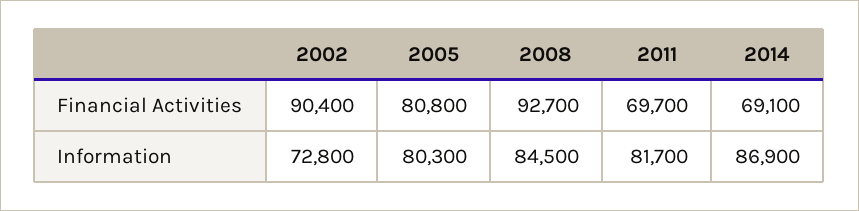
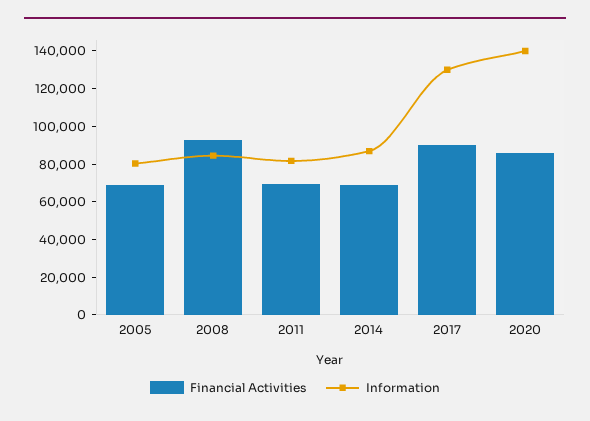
Financial Activities, 2002: 90400 -> none
Financial Activities, 2005: 80800 -> 70000
Information, 2002: 72800 -> none
Financial Activities, 2017: none -> 90000
Information, 2017: none -> 130000
Financial Activities, 2020: none -> 85000
Information, 2020: none -> 140000

